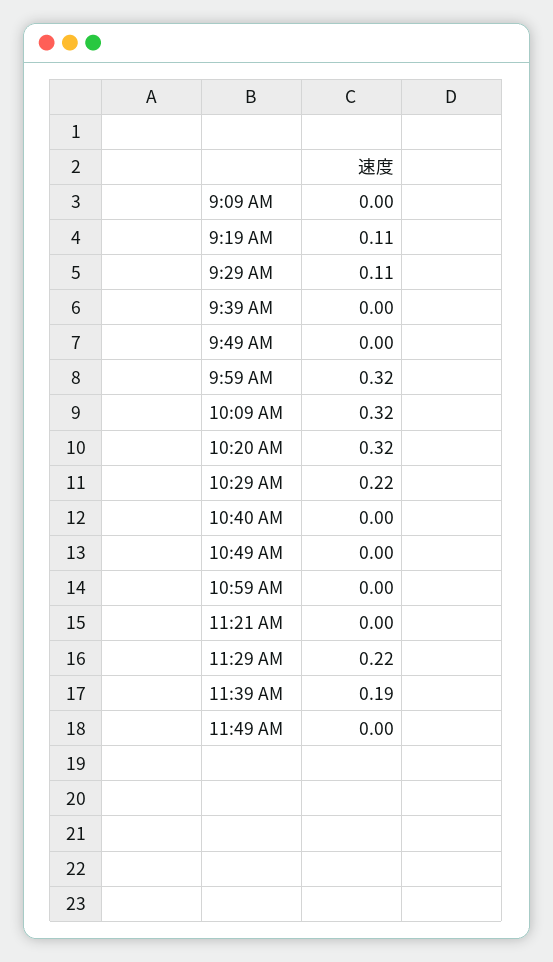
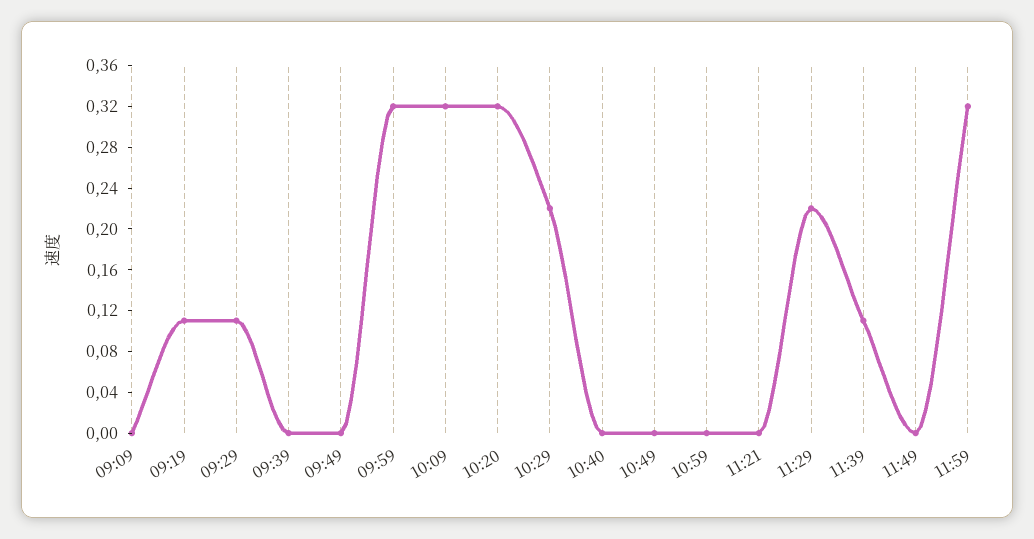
11:39 AM: 0.19 -> 0.11
11:59: none -> 0.32

